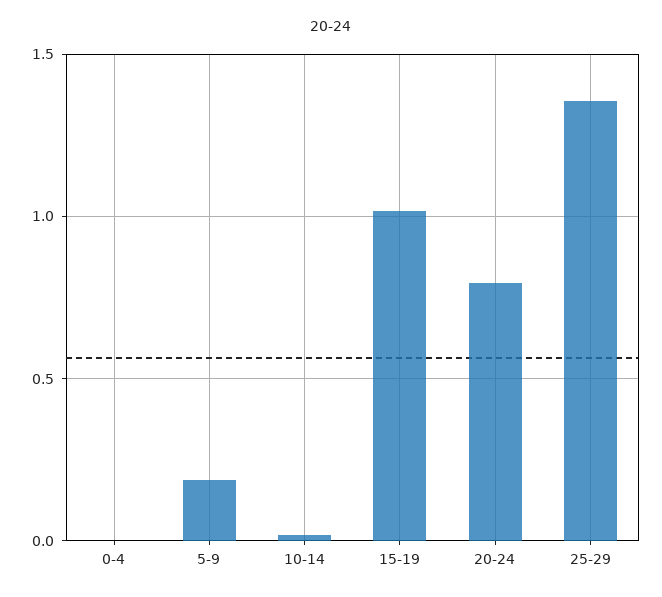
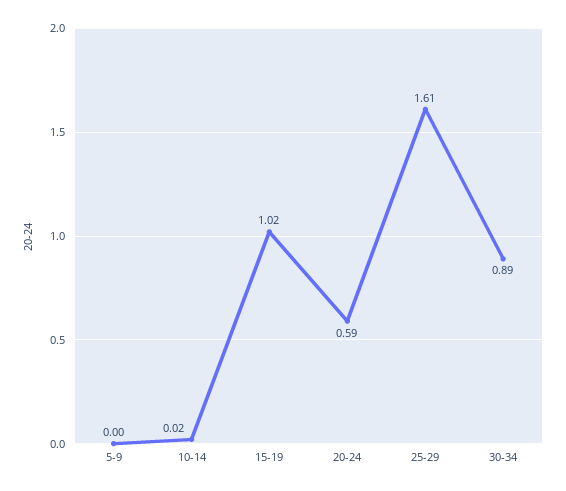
0-4: 0 -> none
5-9: 0.2 -> 0
20-24: 0.8 -> 0.59
25-29: 1.35 -> 1.61
30-34: none -> 0.89

